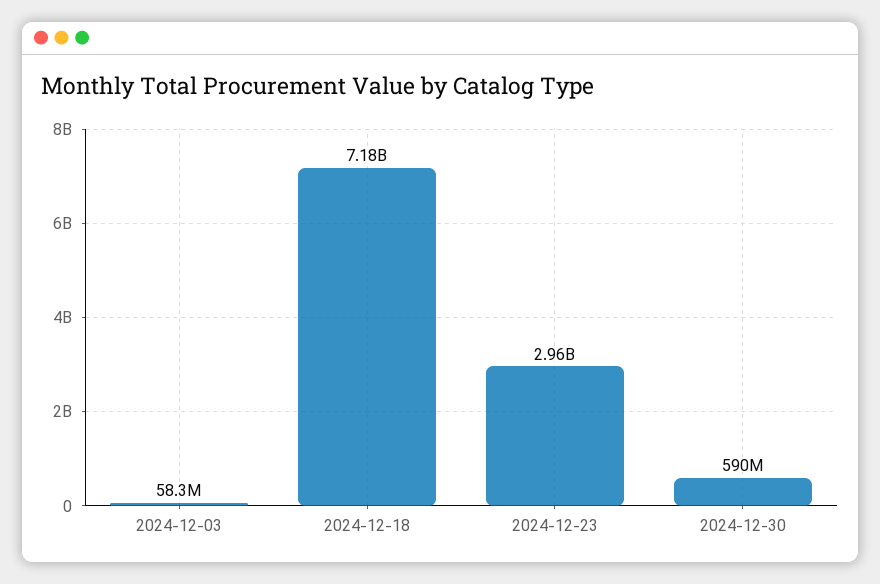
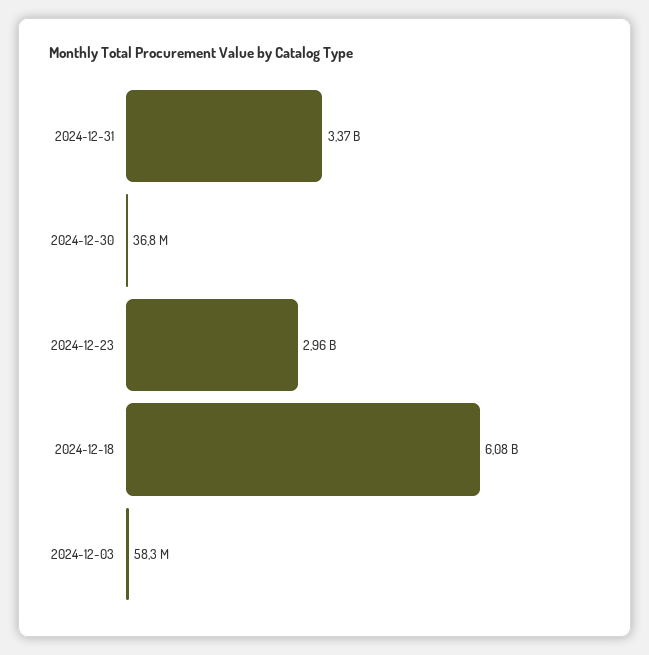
2024-12-18: 7180000000 -> 6080000000
2024-12-30: 590000000 -> 36800000
2024-12-31: none -> 3370000000

